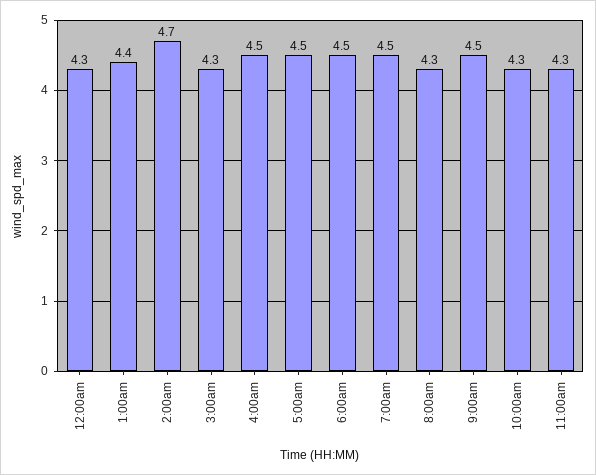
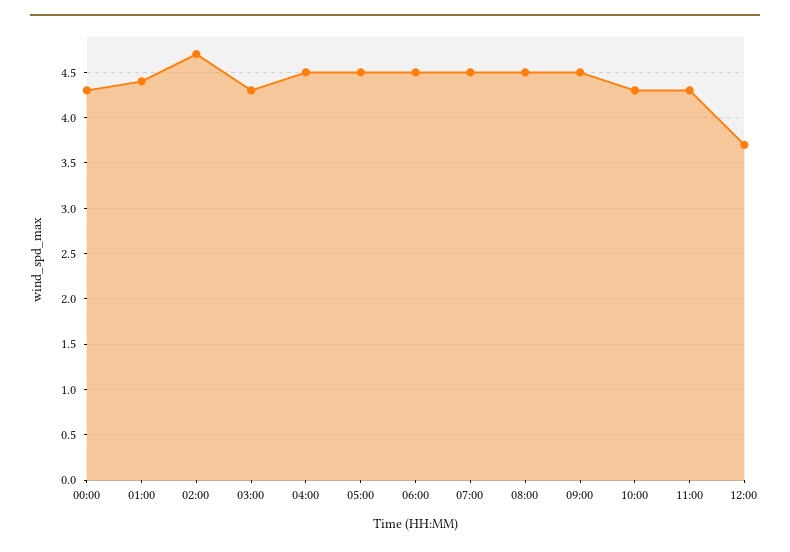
8:00am: 4.3 -> 4.5
12:00: none -> 3.7

